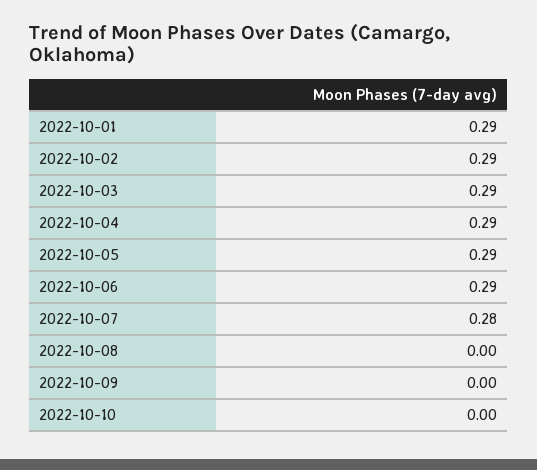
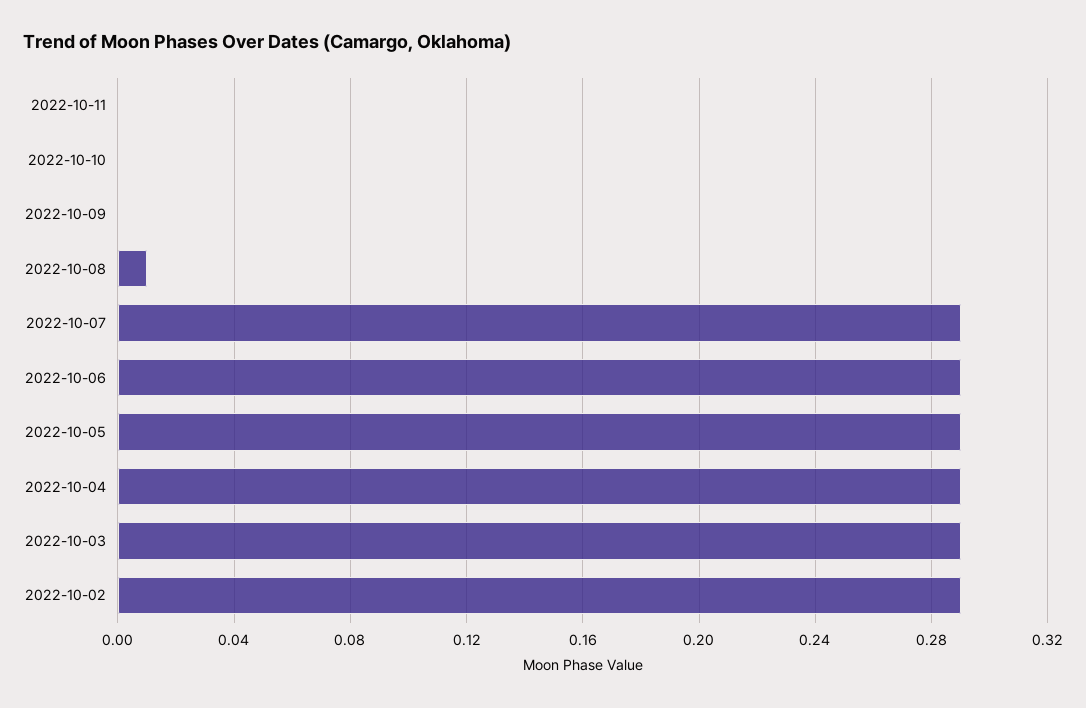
2022-10-01: 0.29 -> none
2022-10-07: 0.28 -> 0.29
2022-10-08: 0 -> 0.01
2022-10-11: none -> 0

